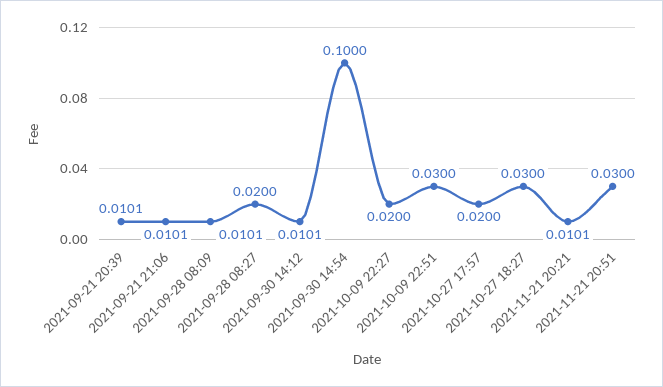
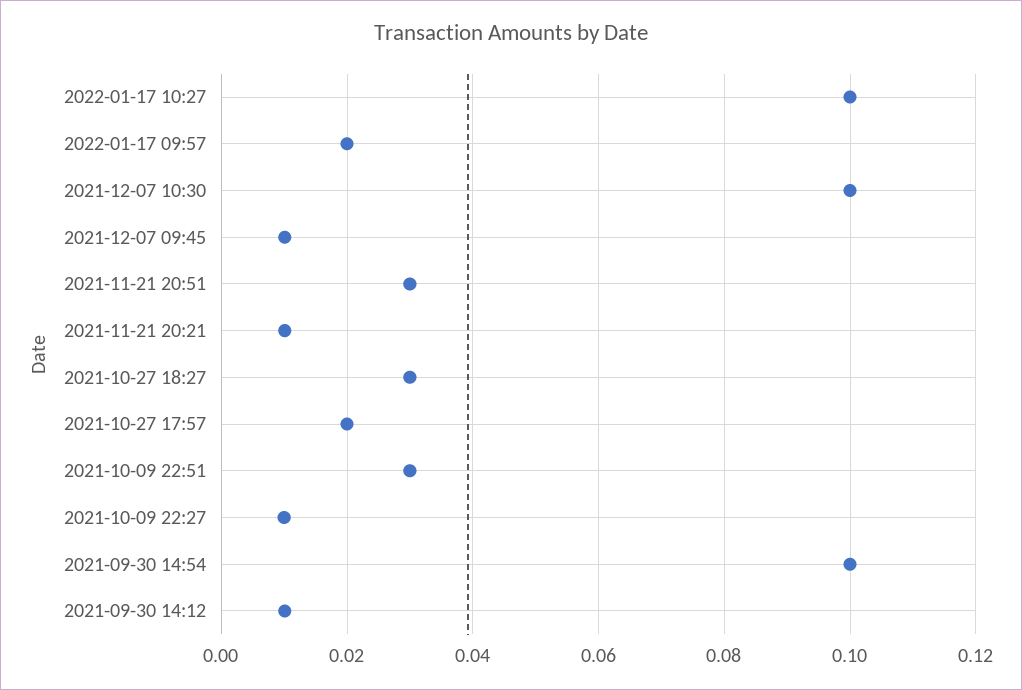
2021-09-21 20:39: 0.0101 -> none
2021-09-21 21:06: 0.0101 -> none
2021-09-28 08:09: 0.0101 -> none
2021-09-28 08:27: 0.02 -> none
2021-10-09 22:27: 0.02 -> 0.01
2022-01-17 10:27: none -> 0.1
2022-01-17 09:57: none -> 0.02
2021-12-07 10:30: none -> 0.1
2021-12-07 09:45: none -> 0.01

